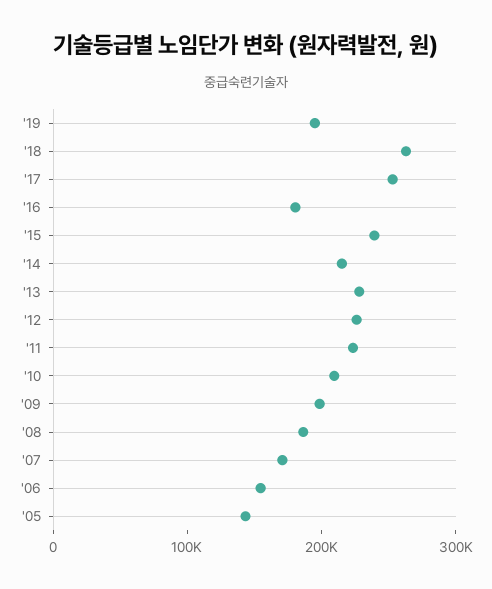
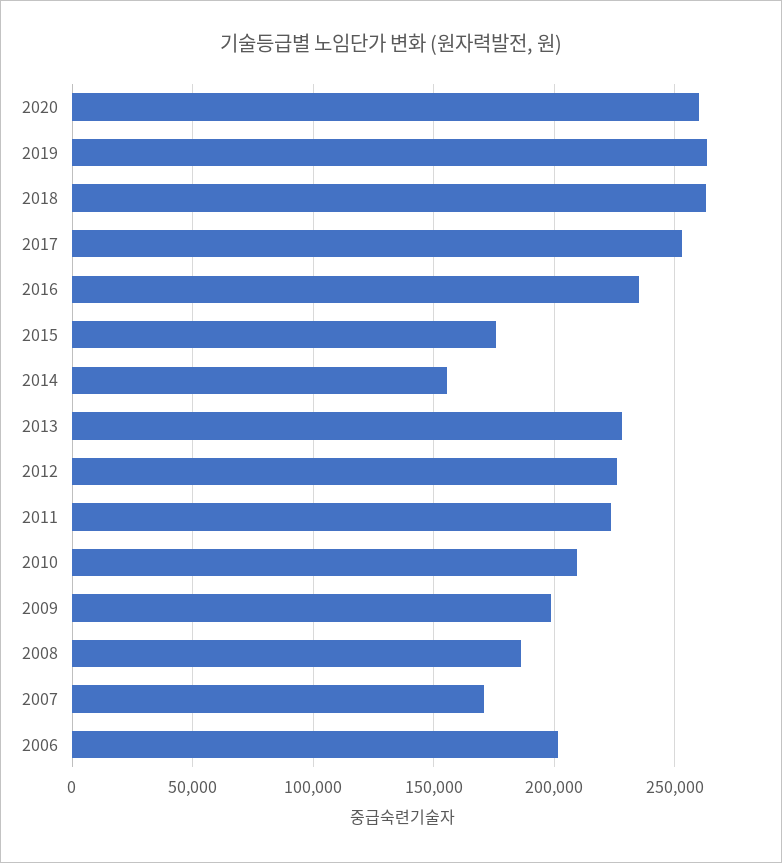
'19: 200000 -> 265000
'16: 180000 -> 235000
'15: 240000 -> 175000
'14: 220000 -> 155000
'06: 160000 -> 200000
'05: 140000 -> none
2020: none -> 260000

